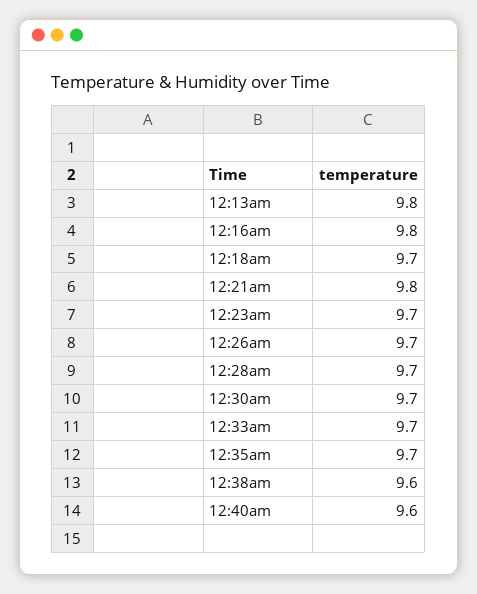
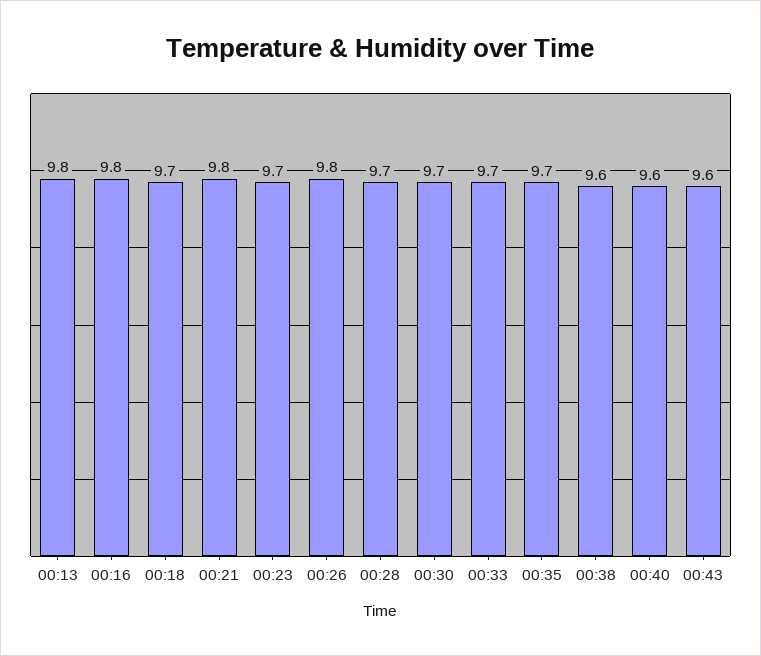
12:26am: 9.7 -> 9.8
00:43: none -> 9.6

